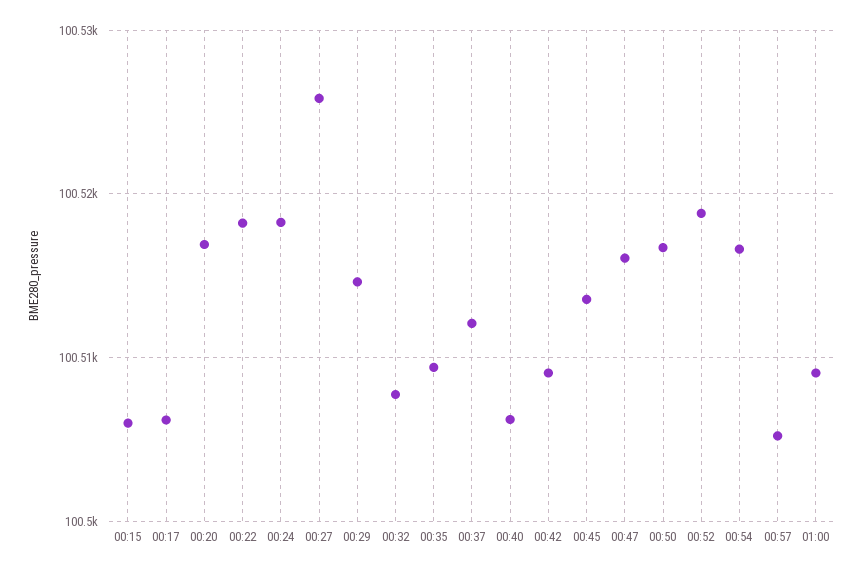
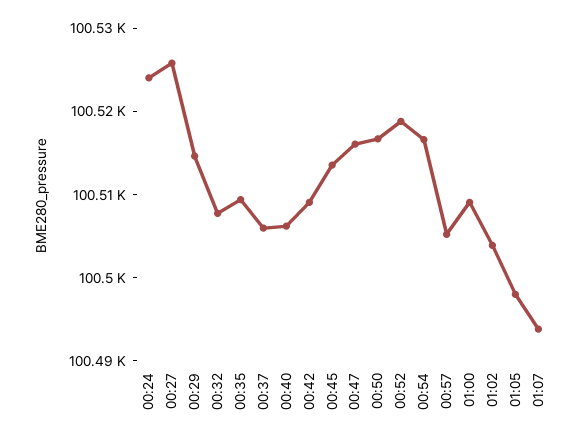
00:15: 100506 -> none
00:17: 100506 -> none
00:20: 100517 -> none
00:22: 100518 -> none
00:24: 100518 -> 100524
00:37: 100512 -> 100506
01:02: none -> 100504
01:05: none -> 100498
01:07: none -> 100494

